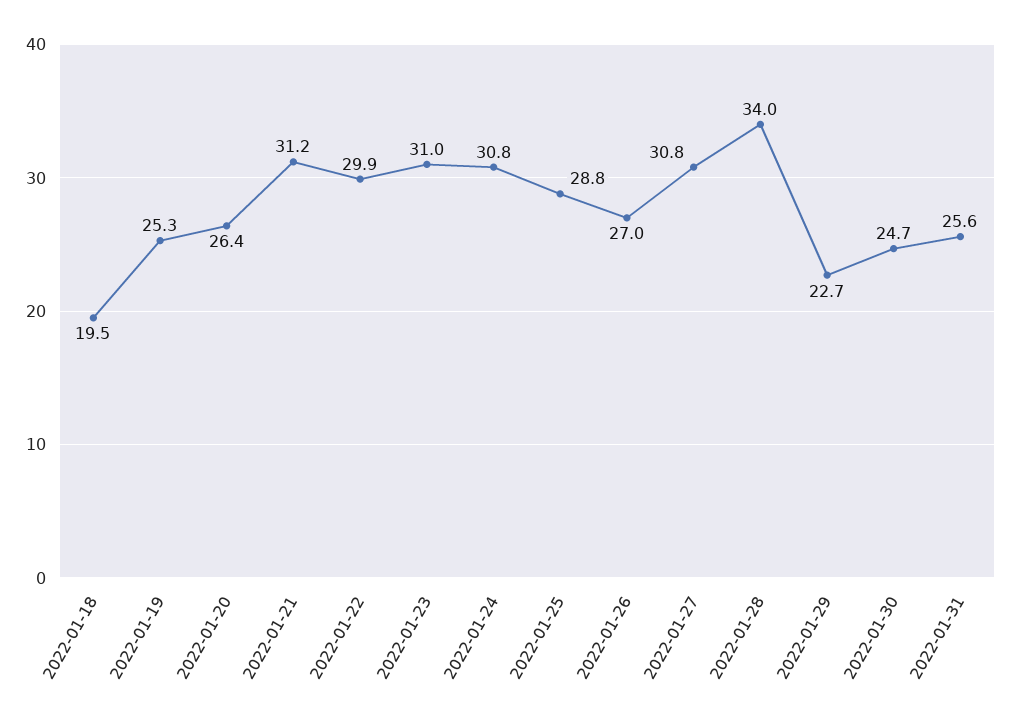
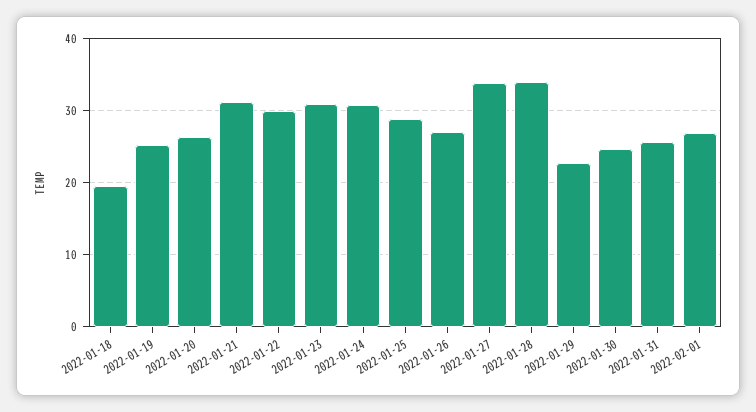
2022-01-27: 30.8 -> 34
2022-02-01: none -> 27

